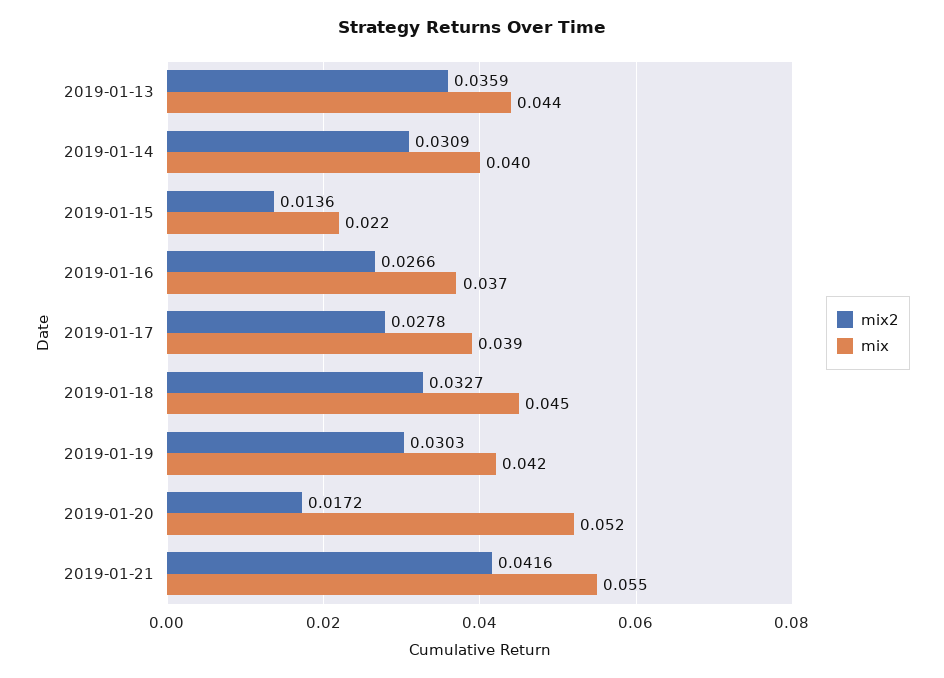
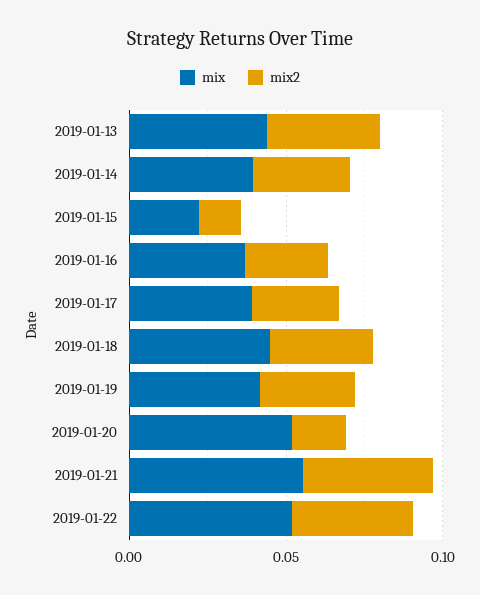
mix, 2019-01-22: none -> 0.05
mix2, 2019-01-22: none -> 0.04

